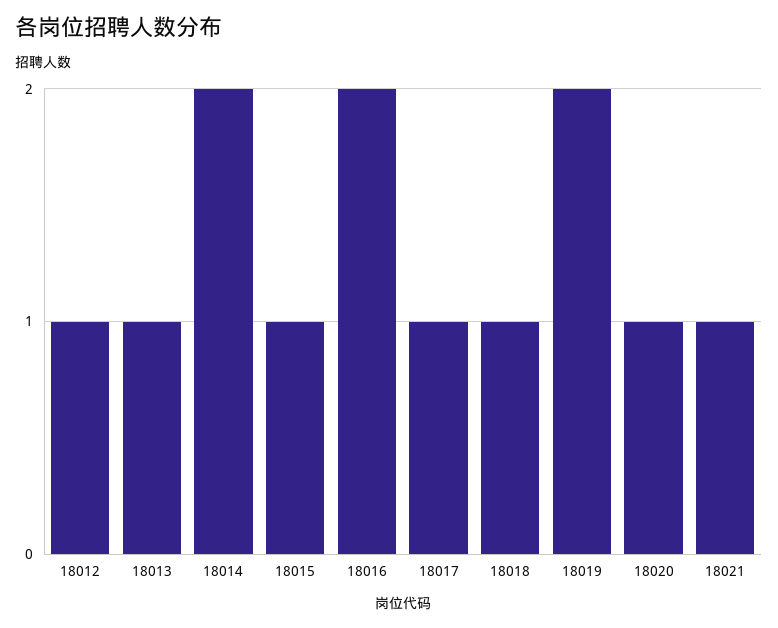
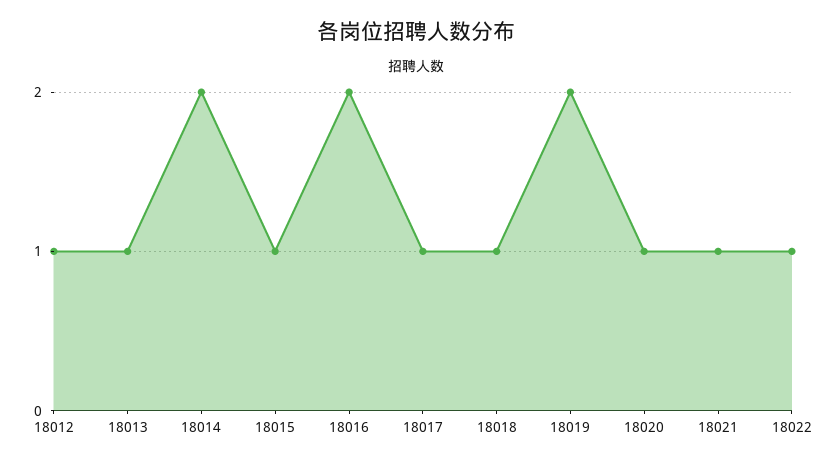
18022: none -> 1

